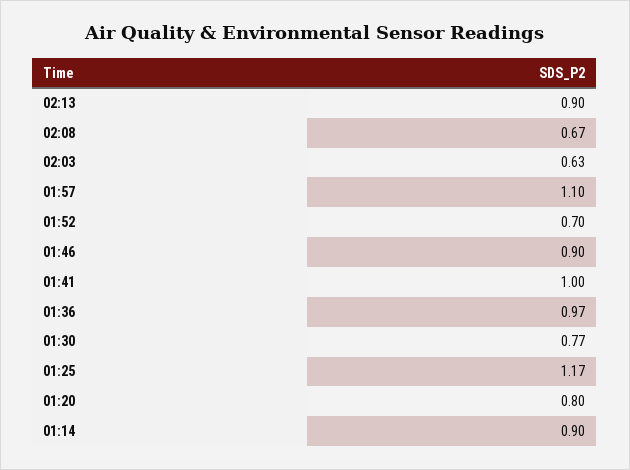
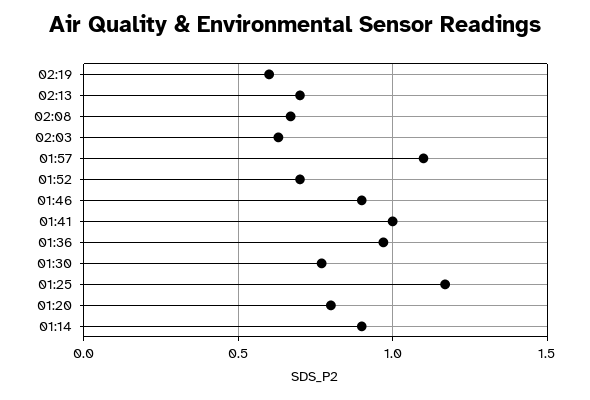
02:13: 0.9 -> 0.7
02:19: none -> 0.6

